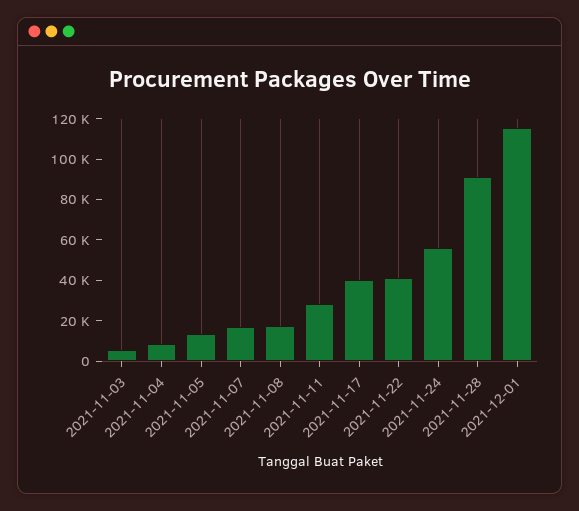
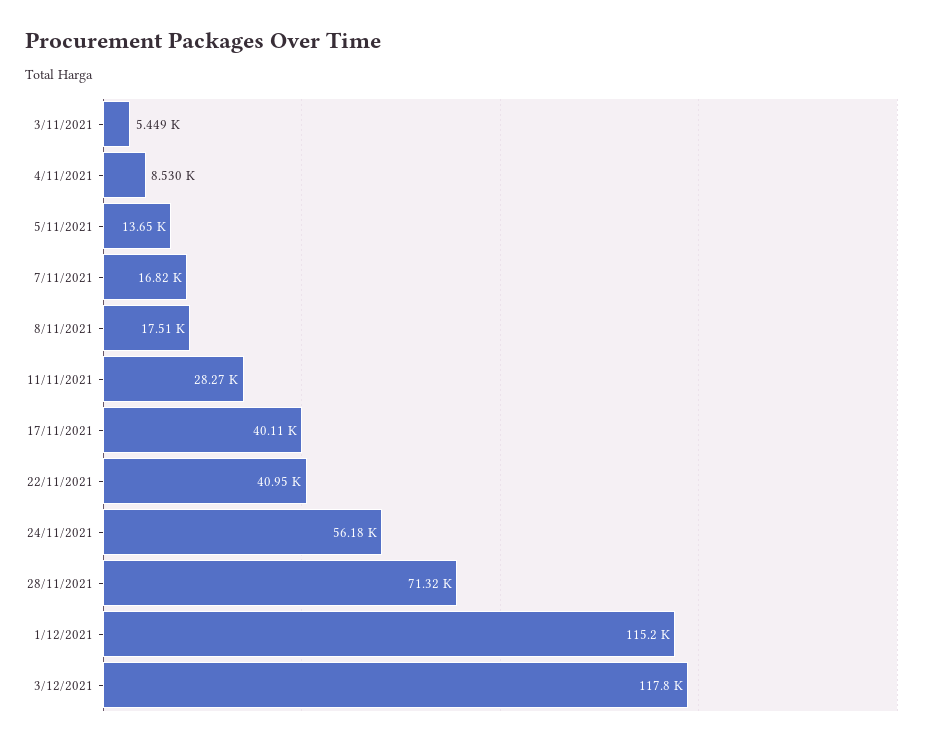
2021-11-28: 90000 -> 71320
3/12/2021: none -> 117800

